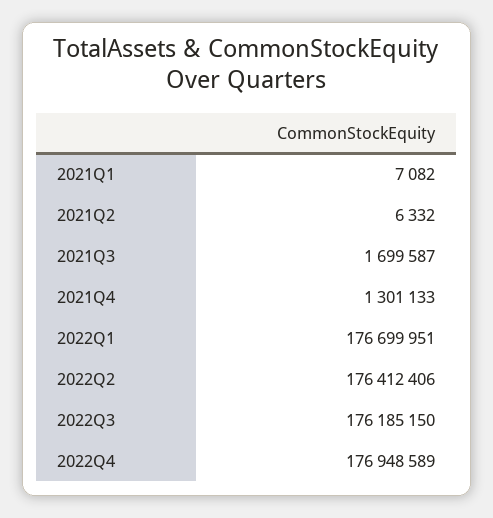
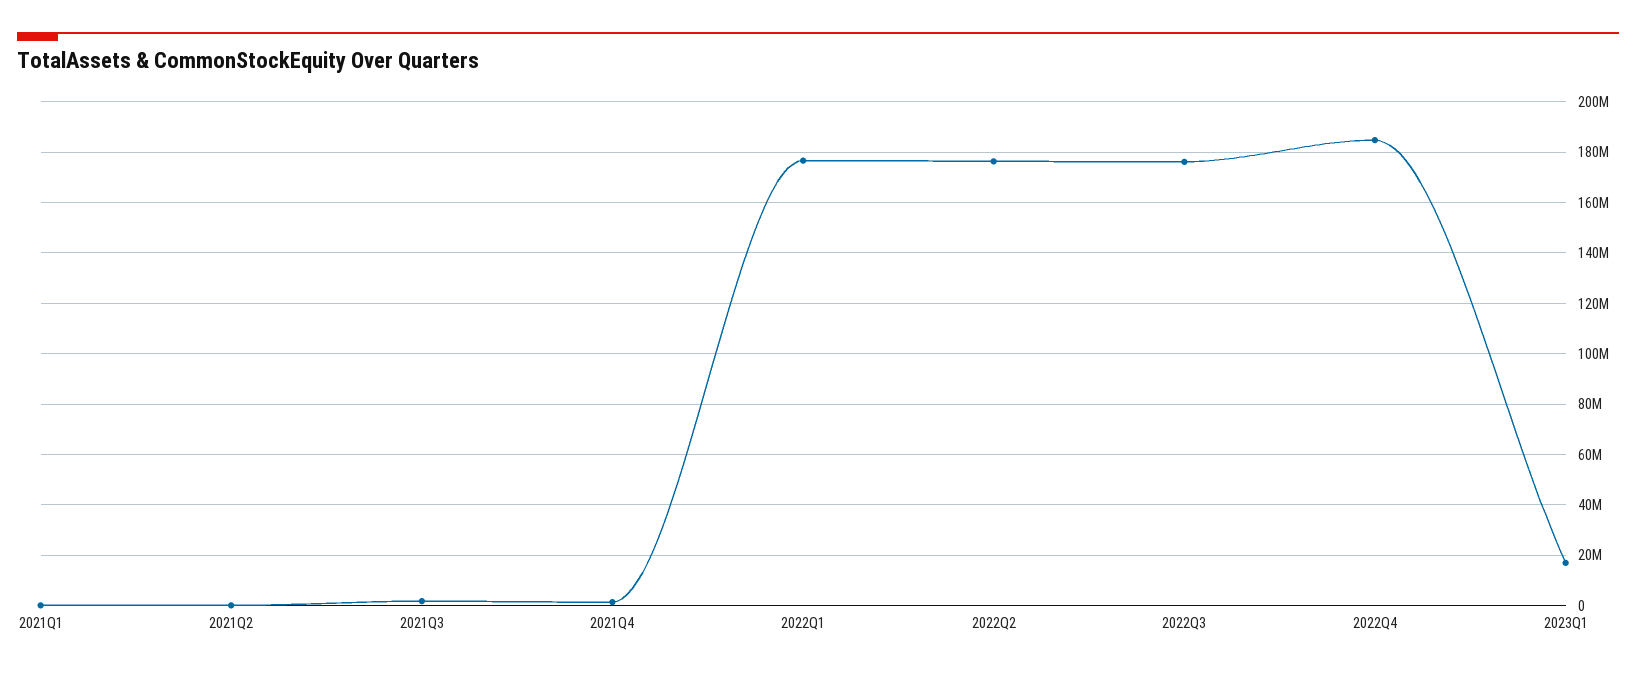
2022Q4: 176948589 -> 185000000
2023Q1: none -> 17500000

